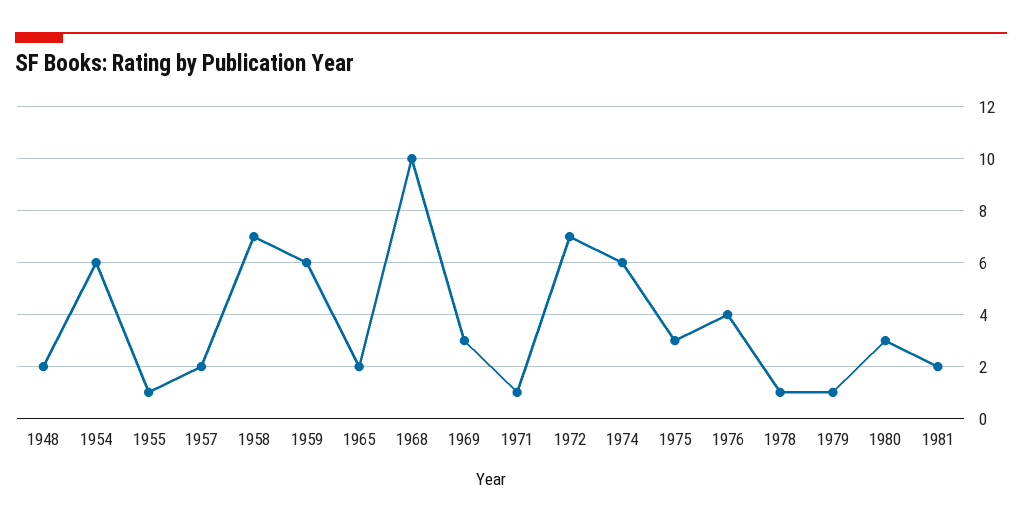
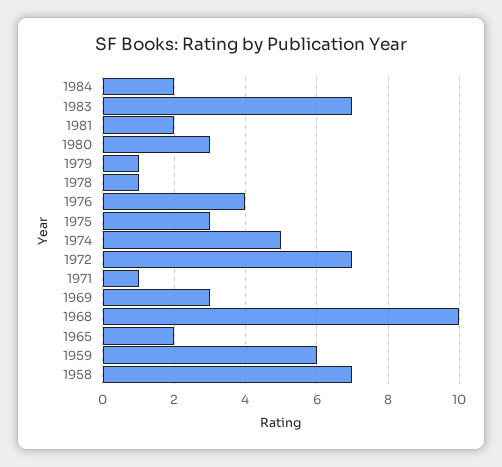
1948: 2 -> none
1954: 6 -> none
1955: 1 -> none
1957: 2 -> none
1974: 6 -> 5
1984: none -> 2
1983: none -> 7

